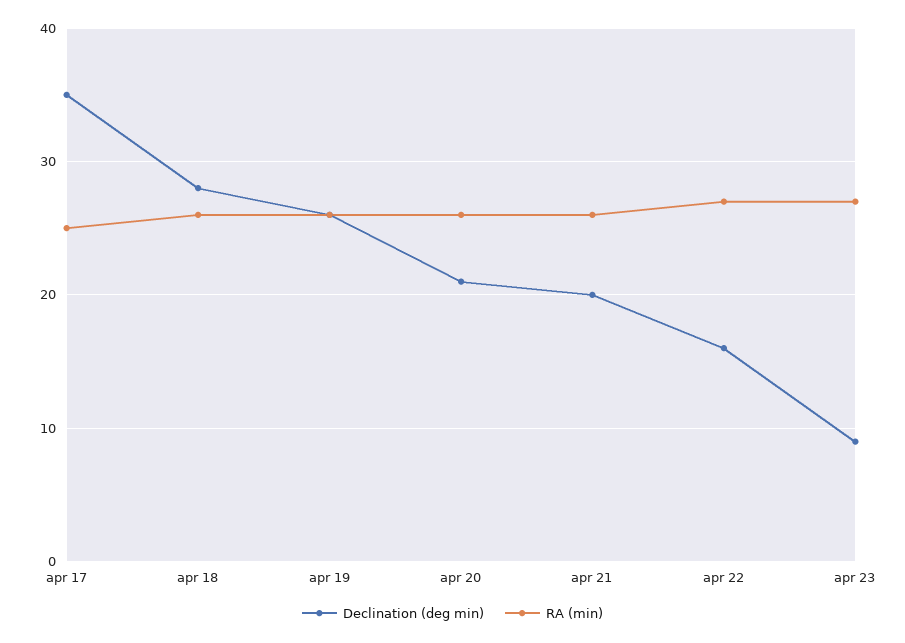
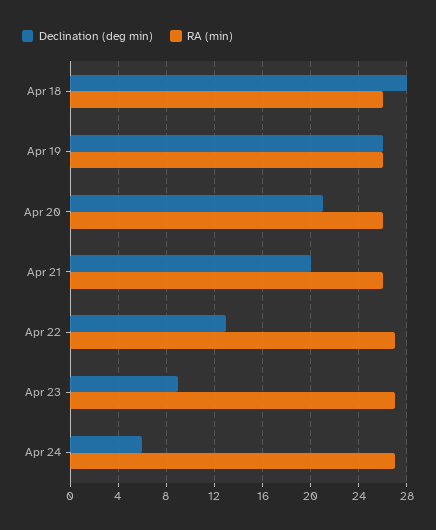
Declination (deg min), apr 17: 35 -> none
RA (min), apr 17: 25 -> none
Declination (deg min), apr 22: 16 -> 13
Declination (deg min), Apr 24: none -> 6
RA (min), Apr 24: none -> 27

